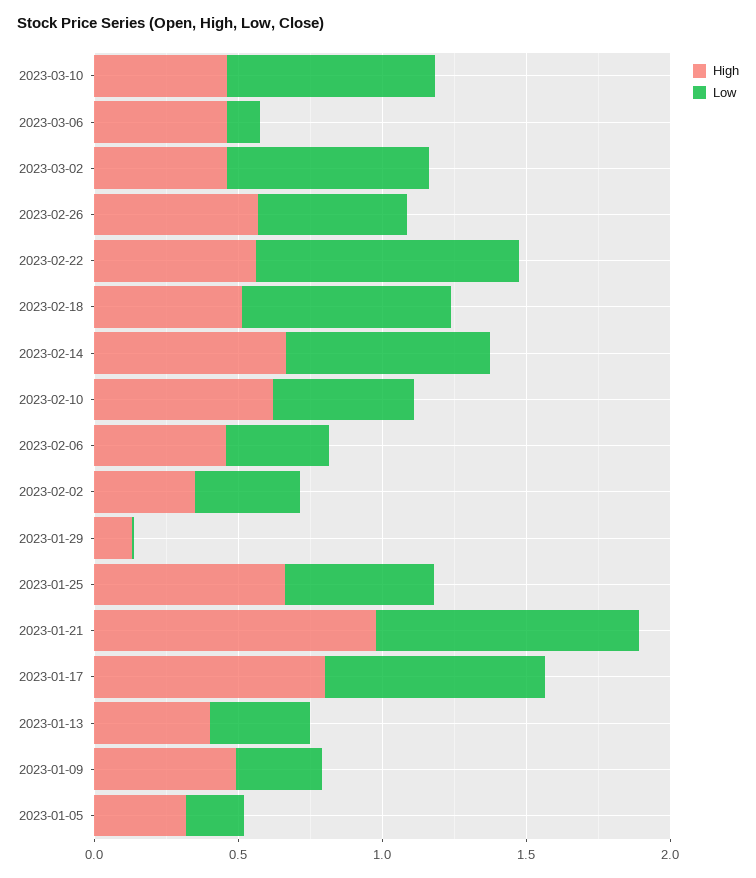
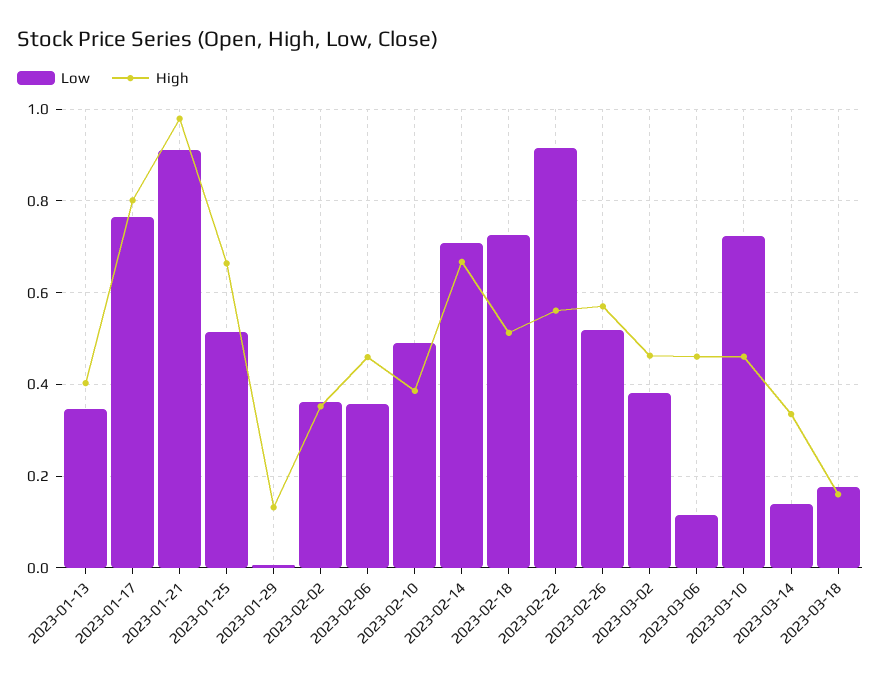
Low, 2023-03-02: 0.7 -> 0.38
High, 2023-02-10: 0.6 -> 0.38
High, 2023-01-09: 0.5 -> none
Low, 2023-01-09: 0.3 -> none
High, 2023-01-05: 0.3 -> none
Low, 2023-01-05: 0.2 -> none
Low, 2023-03-14: none -> 0.14
High, 2023-03-14: none -> 0.34
Low, 2023-03-18: none -> 0.18
High, 2023-03-18: none -> 0.16

